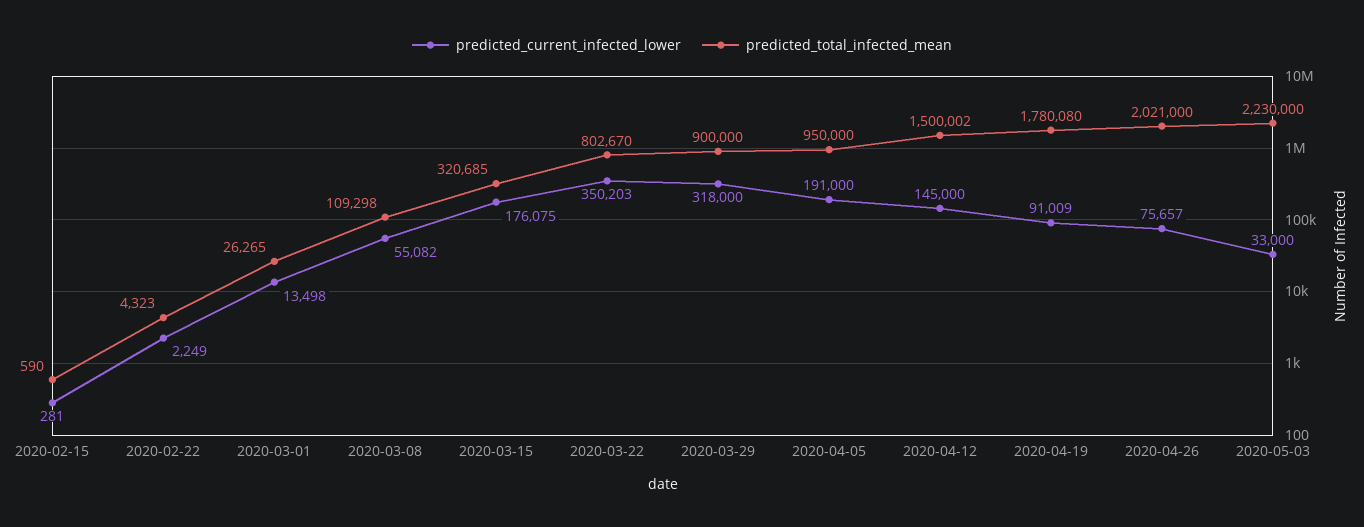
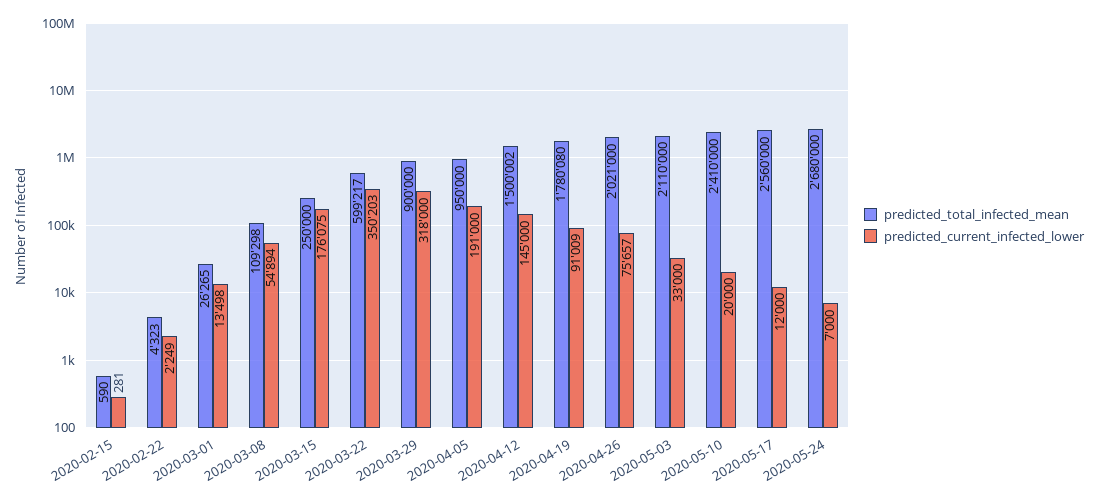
predicted_current_infected_lower, 2020-03-08: 55082 -> 54894
predicted_total_infected_mean, 2020-03-15: 320685 -> 250000
predicted_total_infected_mean, 2020-03-22: 802670 -> 599217
predicted_total_infected_mean, 2020-05-03: 2230000 -> 2110000
predicted_total_infected_mean, 2020-05-10: none -> 2410000
predicted_current_infected_lower, 2020-05-10: none -> 20000
predicted_total_infected_mean, 2020-05-17: none -> 2560000
predicted_current_infected_lower, 2020-05-17: none -> 12000
predicted_total_infected_mean, 2020-05-24: none -> 2680000
predicted_current_infected_lower, 2020-05-24: none -> 7000

